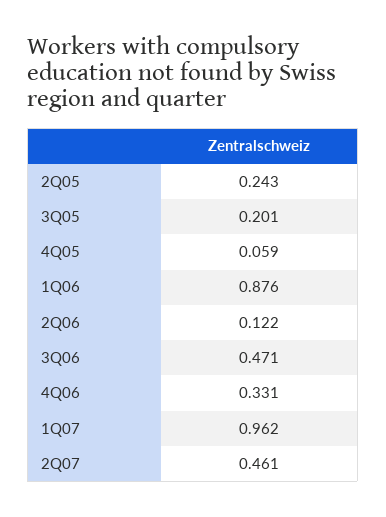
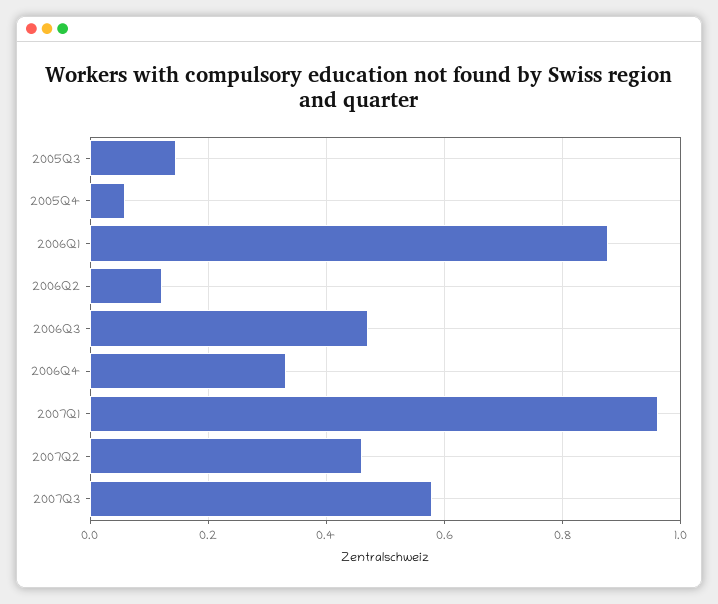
2Q05: 0.243 -> none
3Q05: 0.201 -> 0.14
2007Q3: none -> 0.58

